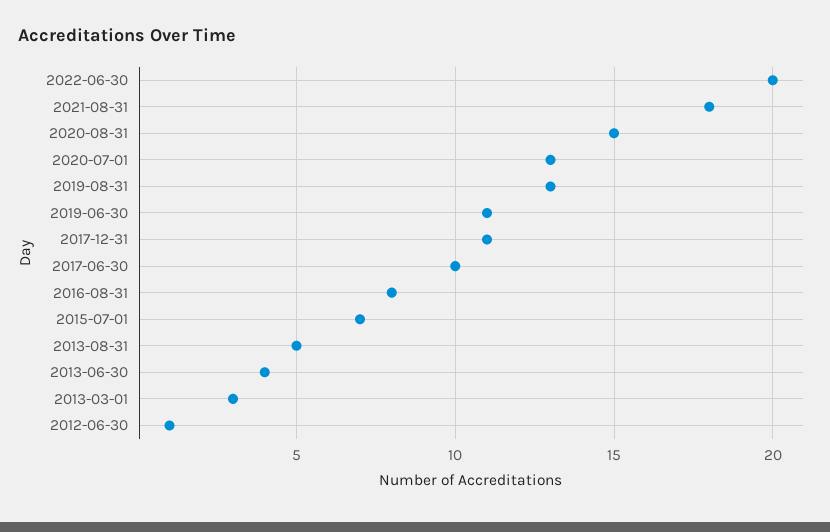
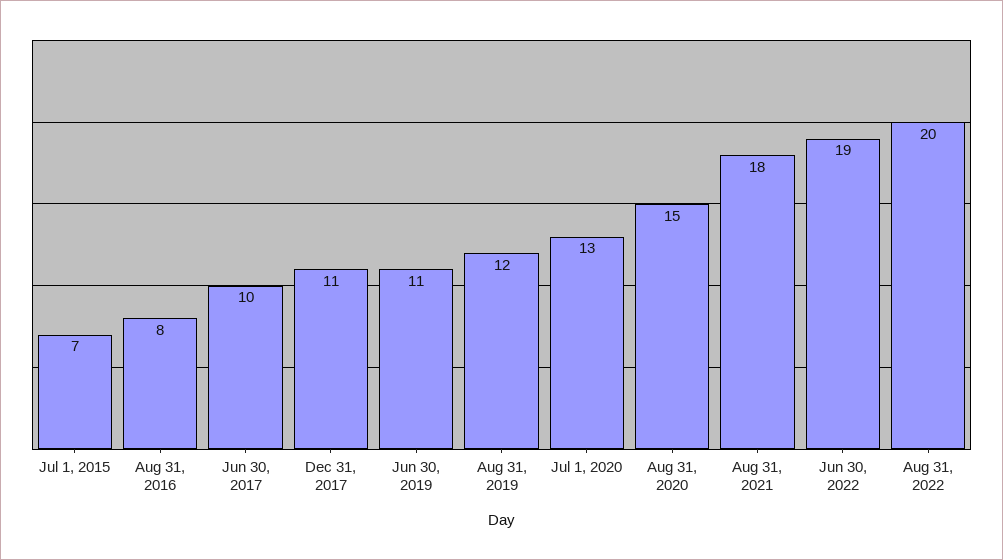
2022-06-30: 20 -> 19
2019-08-31: 13 -> 12
2013-08-31: 5 -> none
2013-06-30: 4 -> none
2013-03-01: 3 -> none
2012-06-30: 1 -> none
Aug 31, 2022: none -> 20

